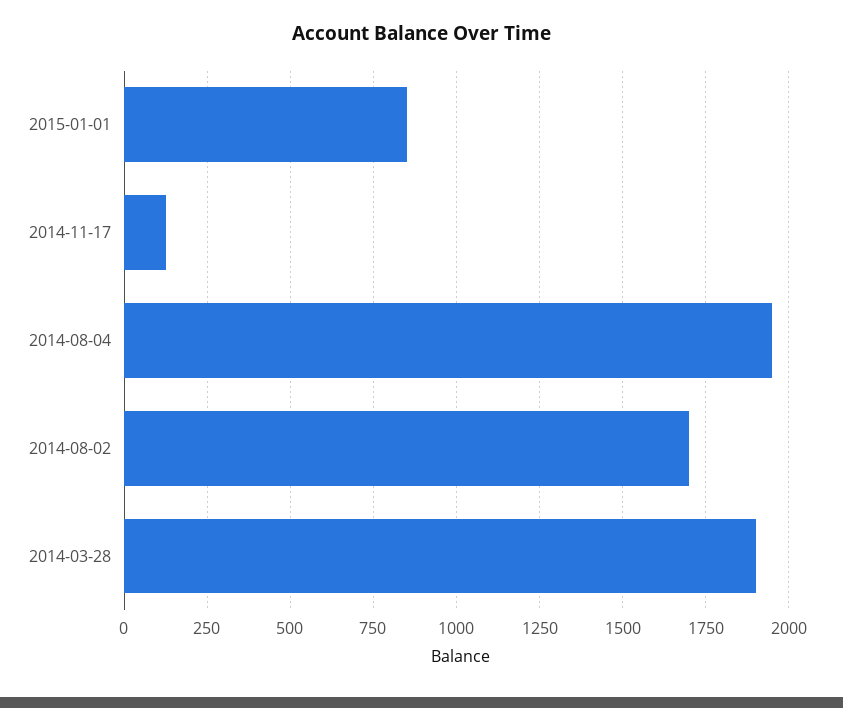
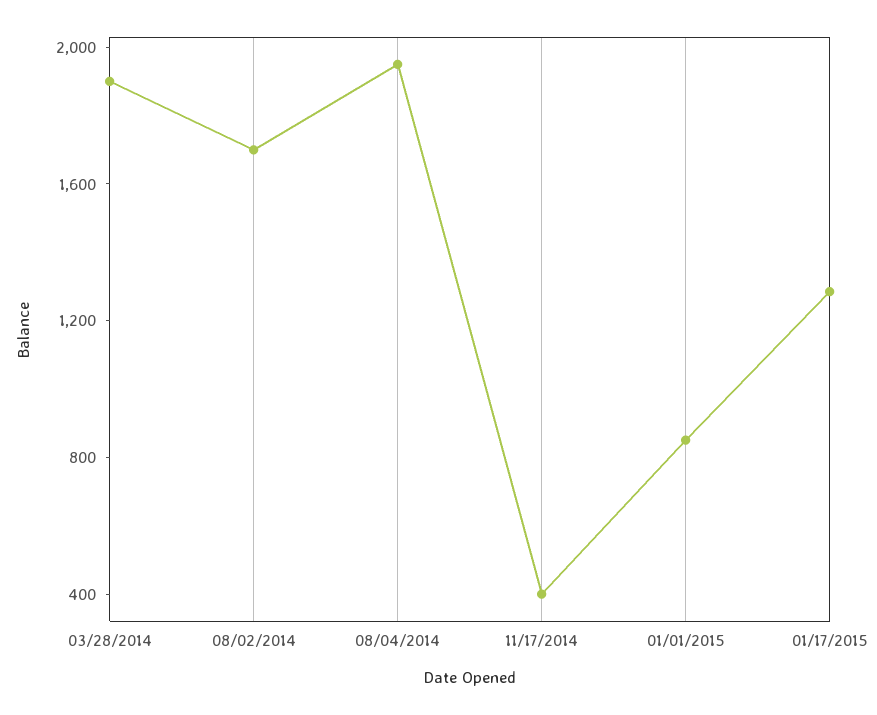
2014-11-17: 125 -> 400
01/17/2015: none -> 1300

